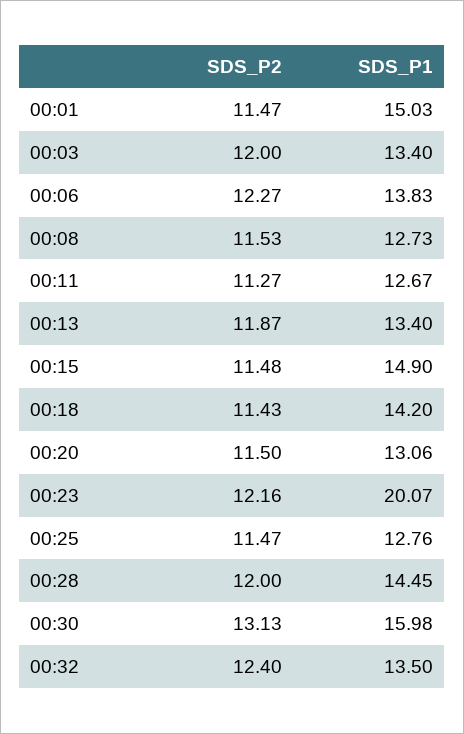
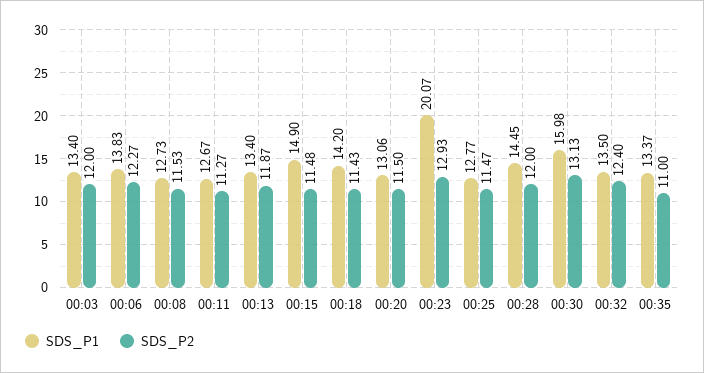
SDS_P2, 00:01: 11.47 -> none
SDS_P1, 00:01: 15.03 -> none
SDS_P2, 00:23: 12.16 -> 12.93
SDS_P1, 00:25: 12.76 -> 12.77
SDS_P1, 00:35: none -> 13.37
SDS_P2, 00:35: none -> 11

